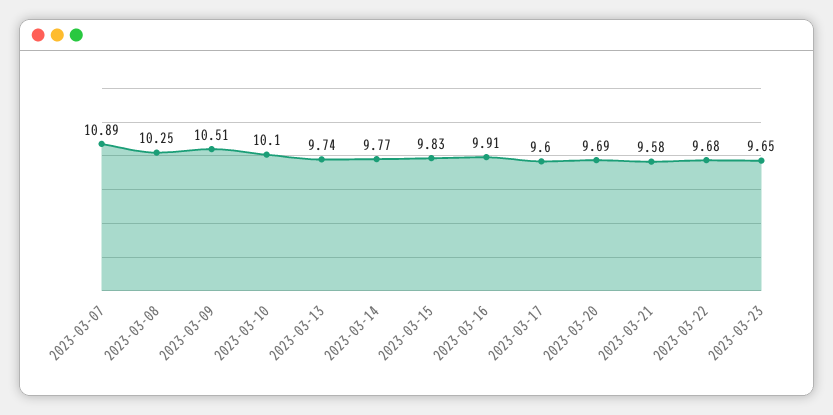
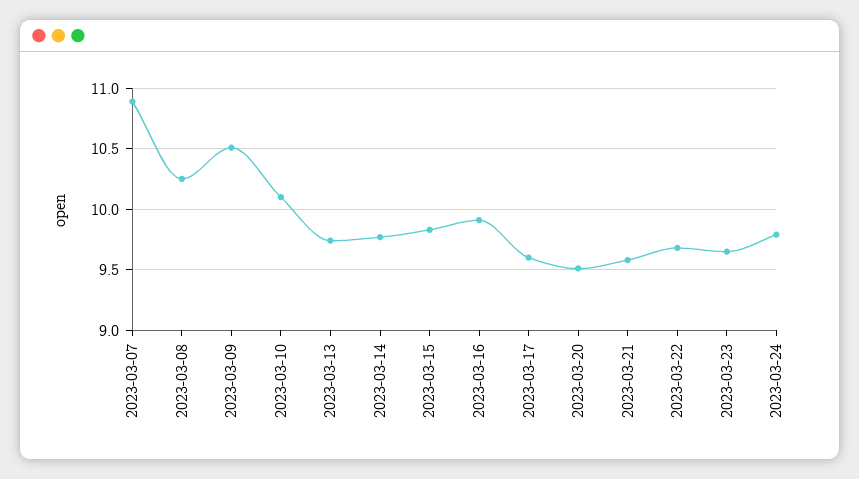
2023-03-20: 9.69 -> 9.5
2023-03-24: none -> 9.8

